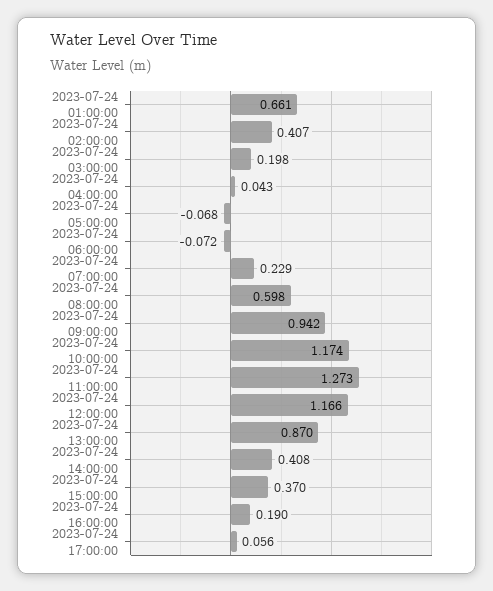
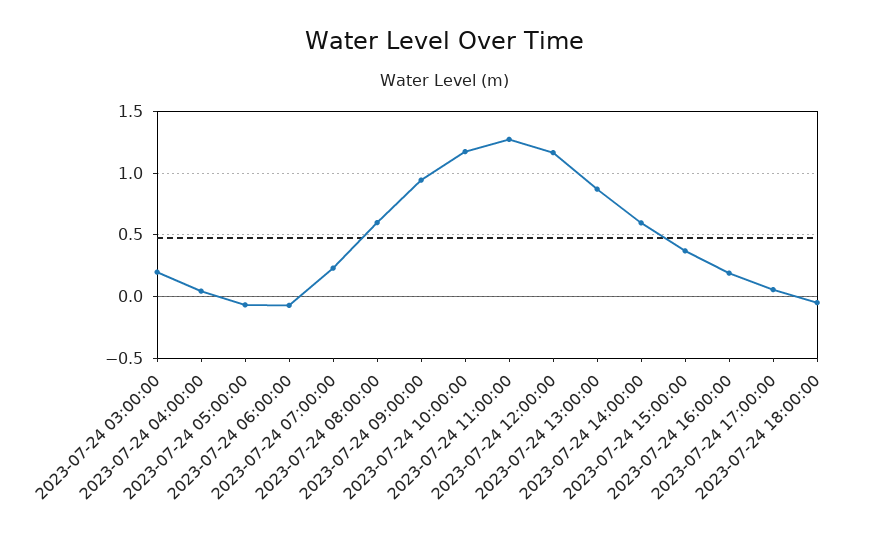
2023-07-24 01:00:00: 0.661 -> none
2023-07-24 02:00:00: 0.407 -> none
2023-07-24 14:00:00: 0.408 -> 0.6
2023-07-24 18:00:00: none -> -0.05

